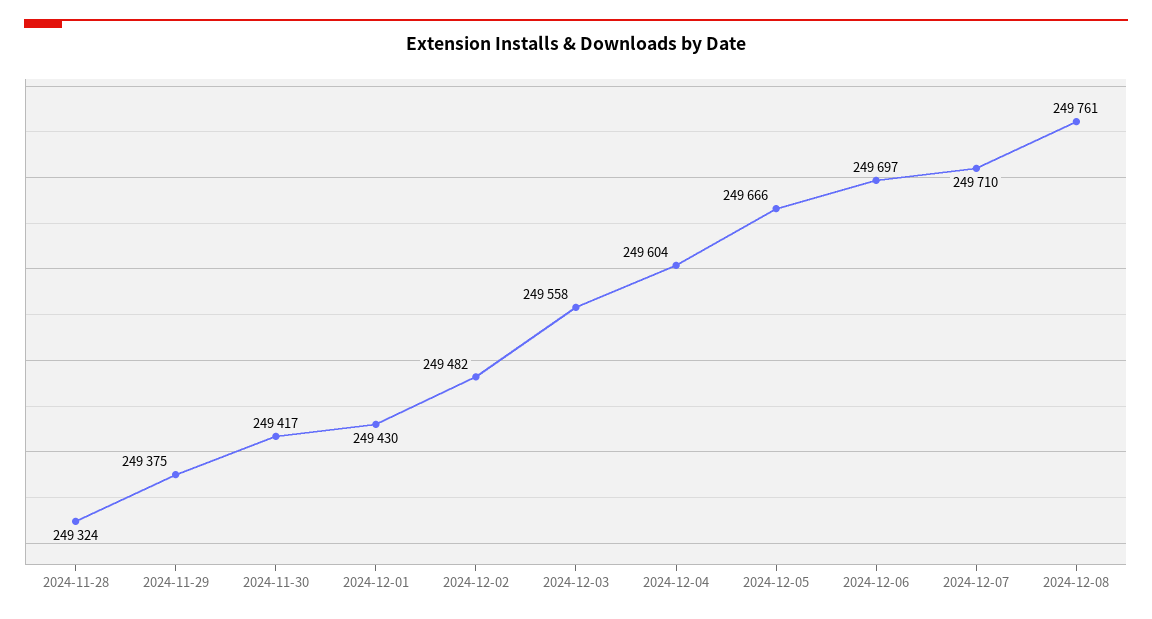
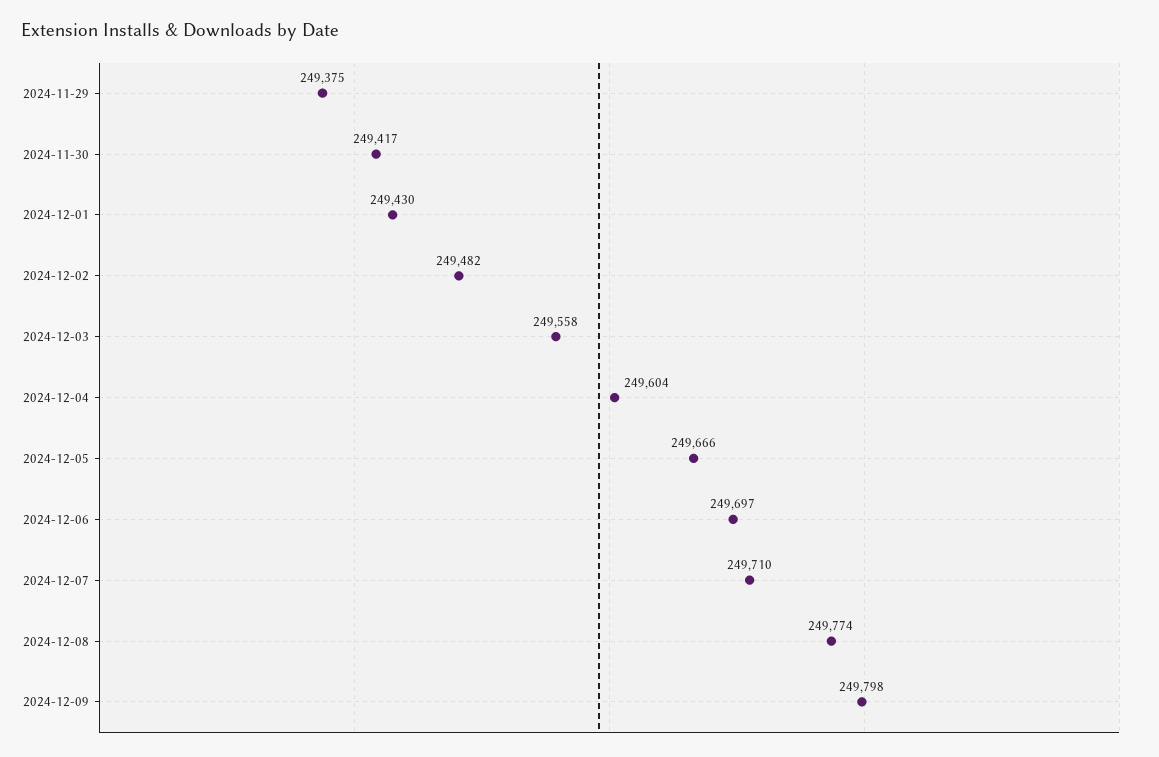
2024-11-28: 249324 -> none
2024-12-08: 249761 -> 249774
2024-12-09: none -> 249798

